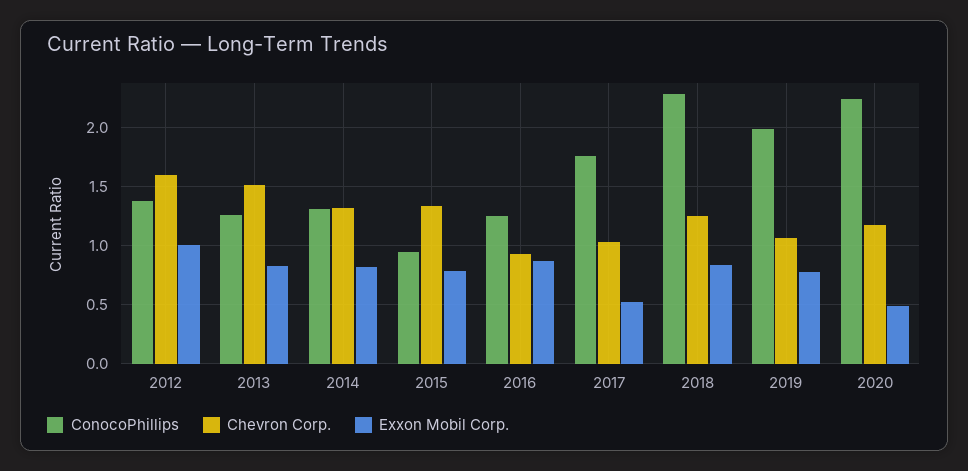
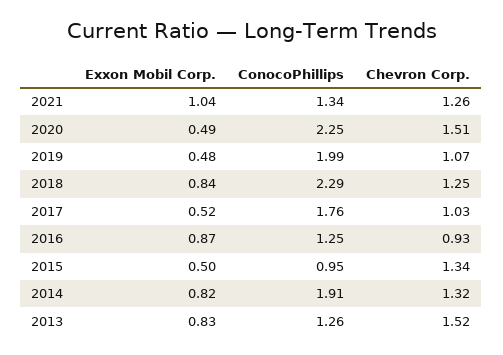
ConocoPhillips, 2012: 1.4 -> none
Chevron Corp., 2012: 1.6 -> none
Exxon Mobil Corp., 2012: 1 -> none
ConocoPhillips, 2014: 1.3 -> 1.91
Exxon Mobil Corp., 2015: 0.8 -> 0.5
Exxon Mobil Corp., 2019: 0.8 -> 0.48
Chevron Corp., 2020: 1.2 -> 1.51
Exxon Mobil Corp., 2021: none -> 1.04
ConocoPhillips, 2021: none -> 1.34
Chevron Corp., 2021: none -> 1.26

